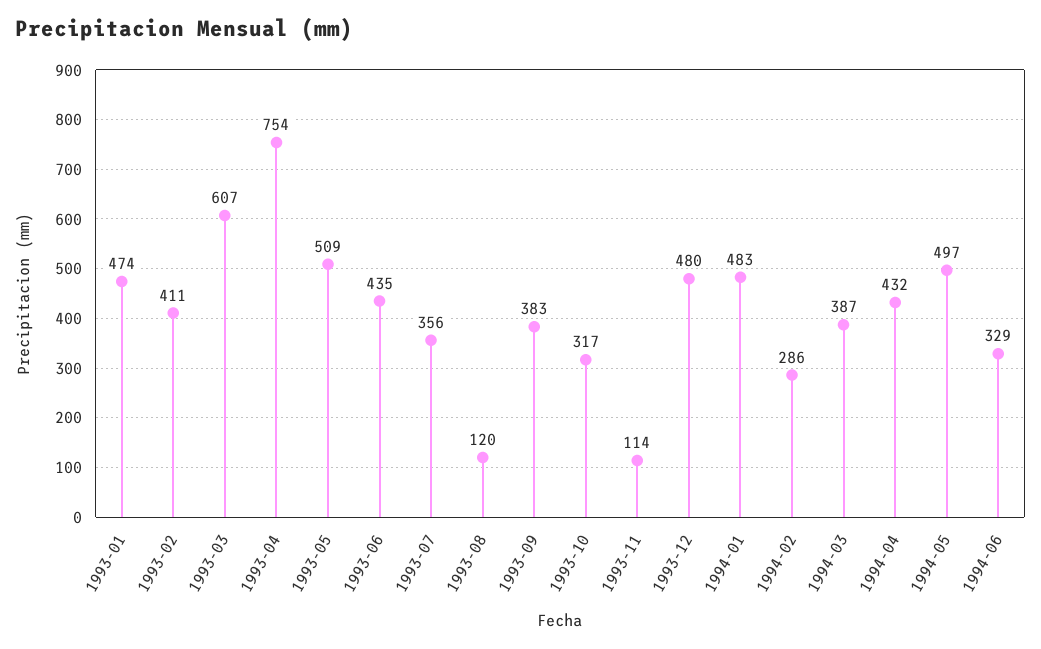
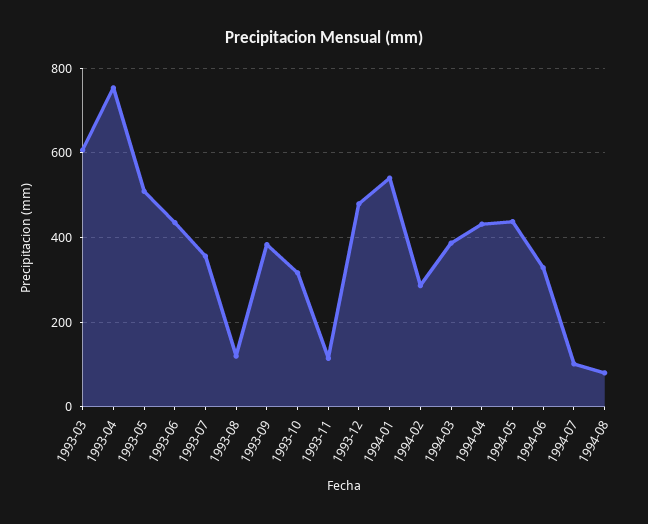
1993-01: 474 -> none
1993-02: 411 -> none
1994-01: 483 -> 540
1994-05: 497 -> 440
1994-07: none -> 100
1994-08: none -> 80

